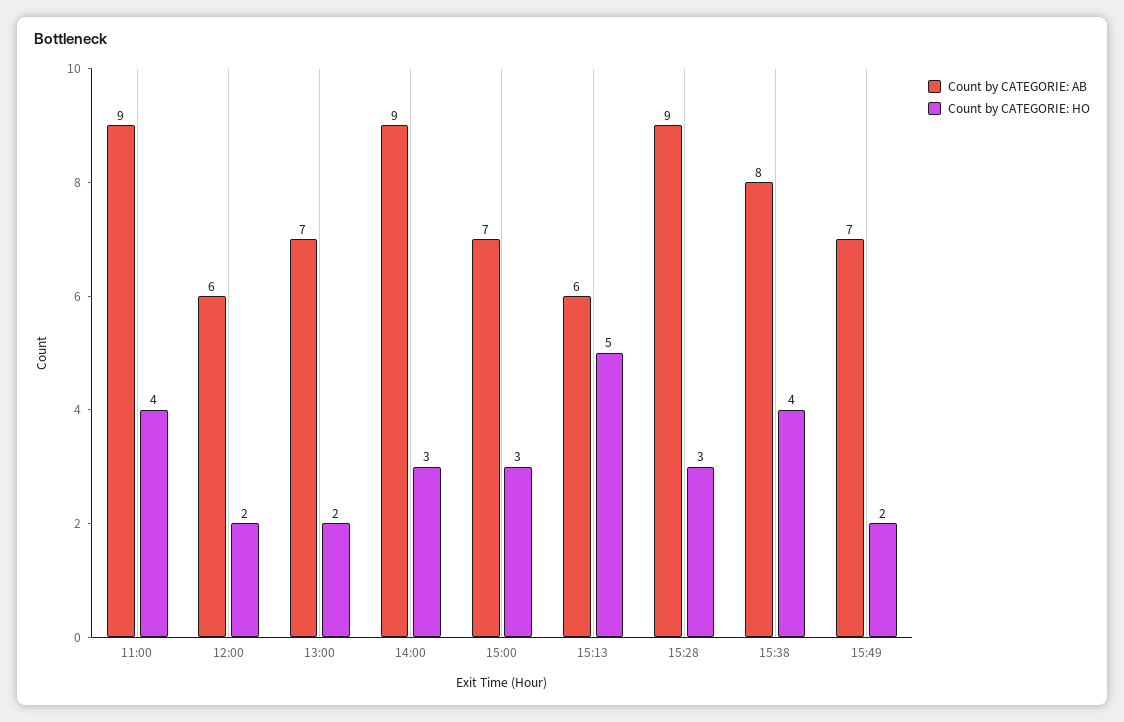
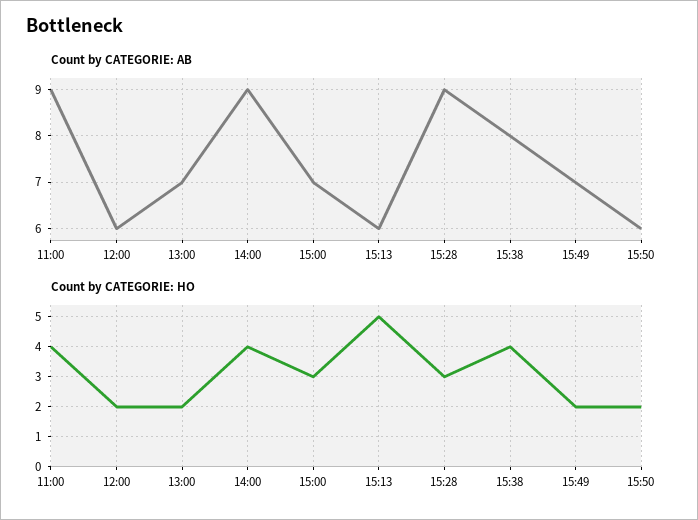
Count by CATEGORIE: HO, 14:00: 3 -> 4
Count by CATEGORIE: AB, 15:50: none -> 6
Count by CATEGORIE: HO, 15:50: none -> 2

